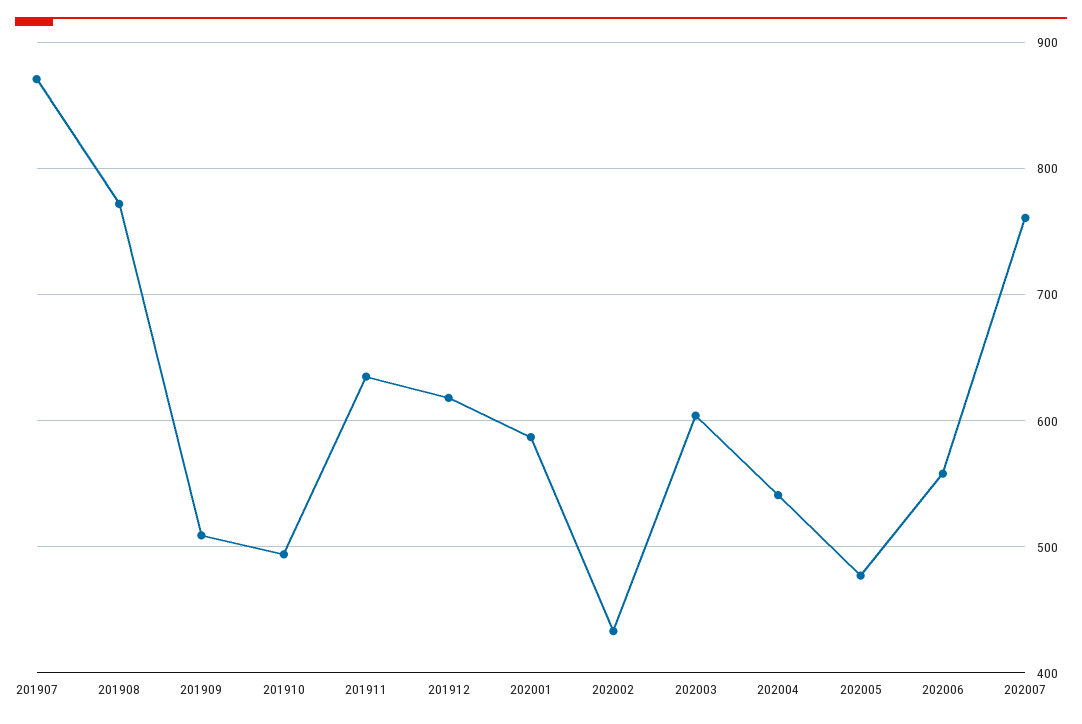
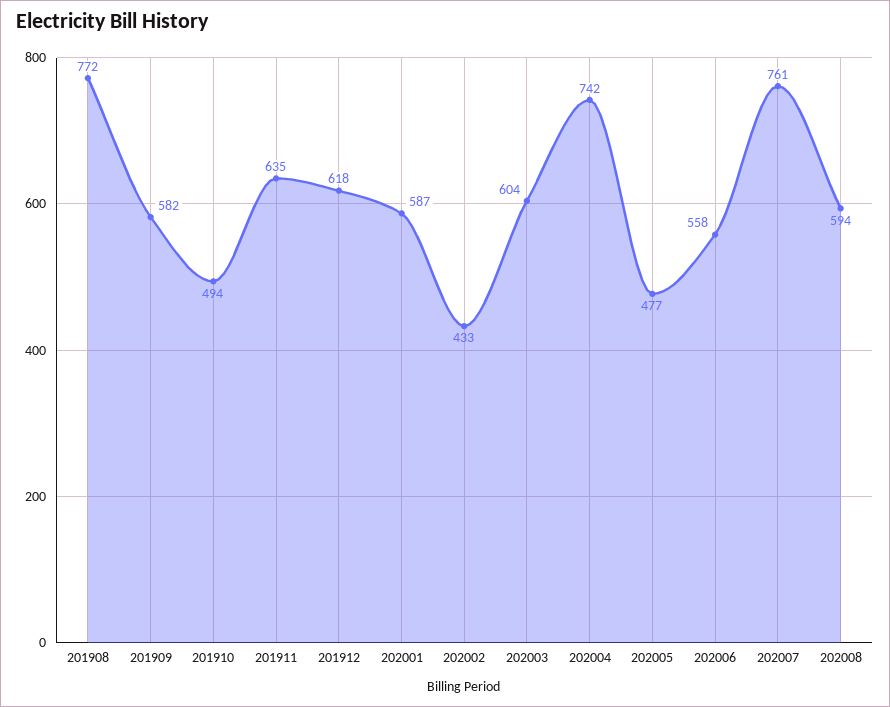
201907: 870 -> none
201909: 510 -> 582
202004: 540 -> 742
202008: none -> 594

